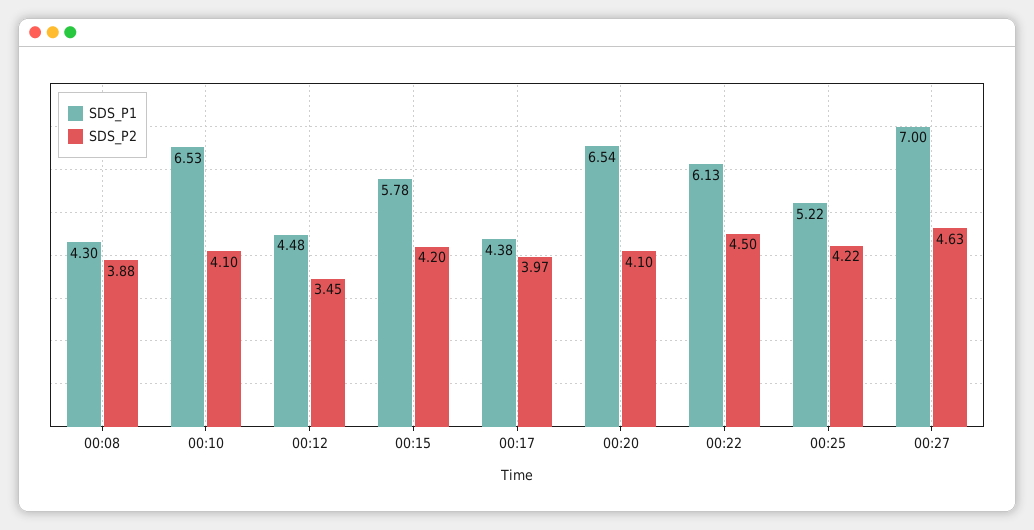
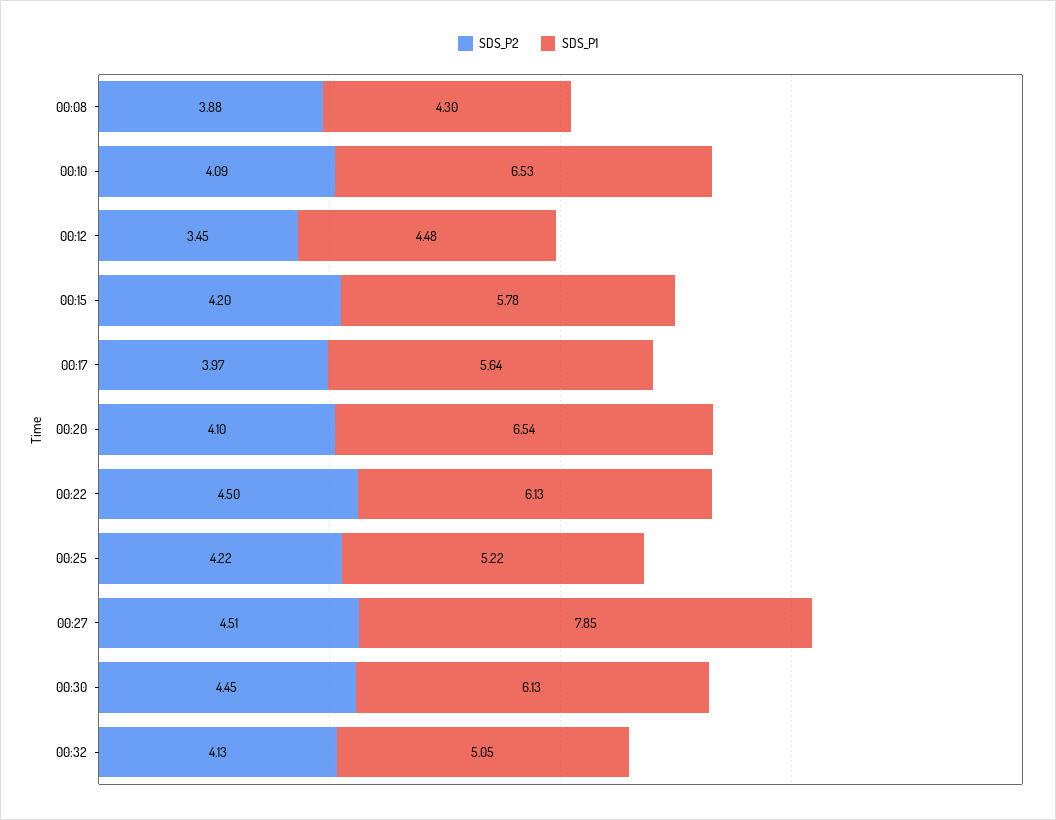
SDS_P2, 00:10: 4.1 -> 4.09
SDS_P1, 00:17: 4.38 -> 5.64
SDS_P1, 00:27: 7 -> 7.85
SDS_P2, 00:27: 4.63 -> 4.51
SDS_P2, 00:30: none -> 4.45
SDS_P1, 00:30: none -> 6.13
SDS_P2, 00:32: none -> 4.13
SDS_P1, 00:32: none -> 5.05

